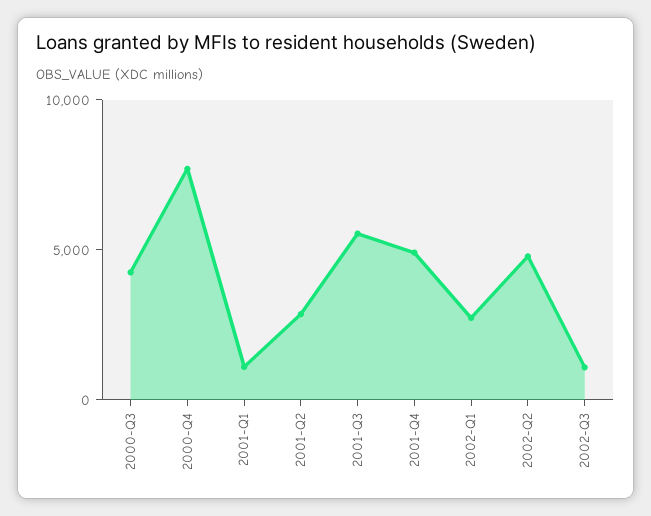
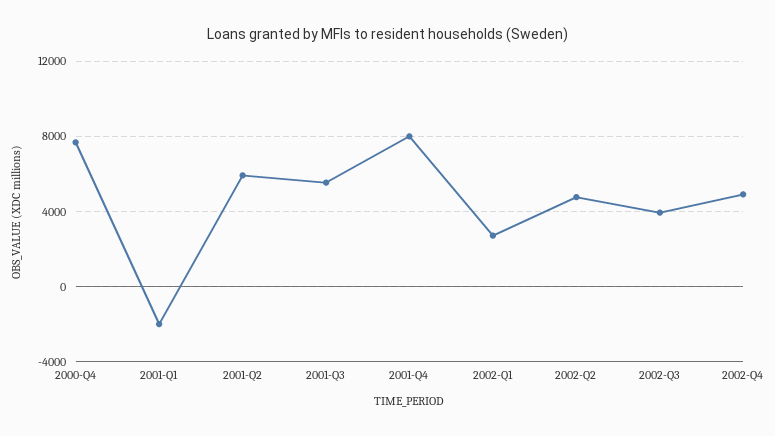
2000-Q3: 4000 -> none
2001-Q1: 1000 -> -2000
2001-Q2: 3000 -> 6000
2001-Q4: 5000 -> 8000
2002-Q3: 1000 -> 4000
2002-Q4: none -> 5000

